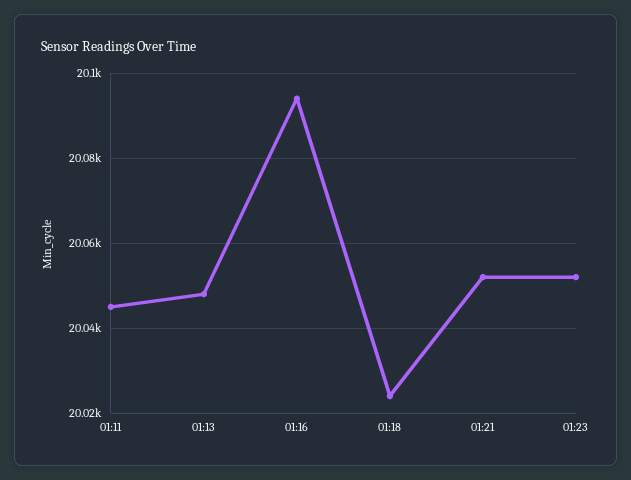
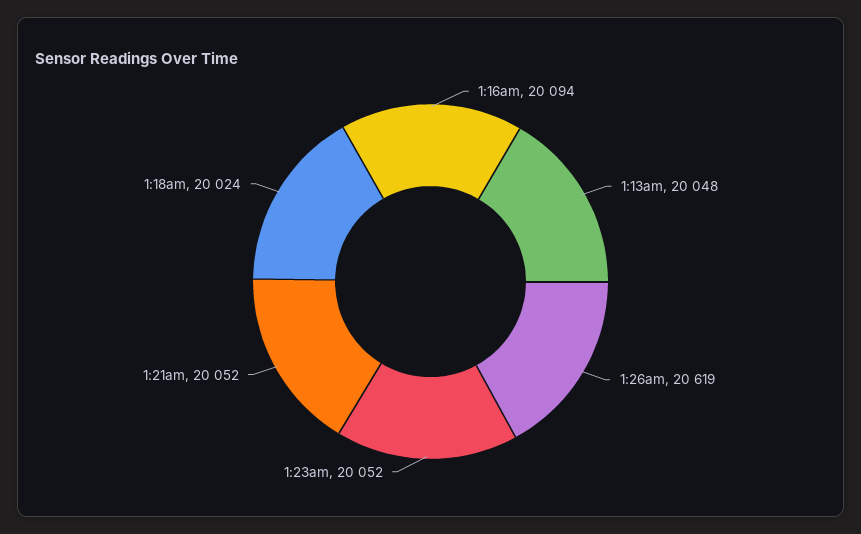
01:11: 20045 -> none
1:26am: none -> 20619

